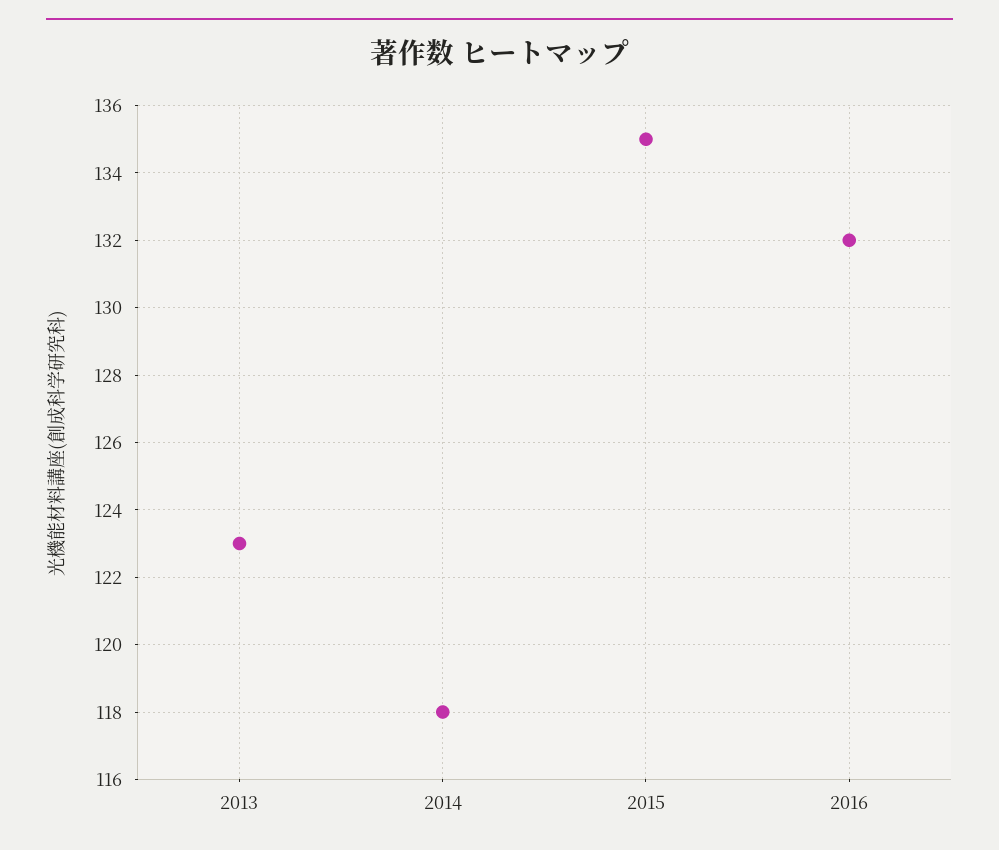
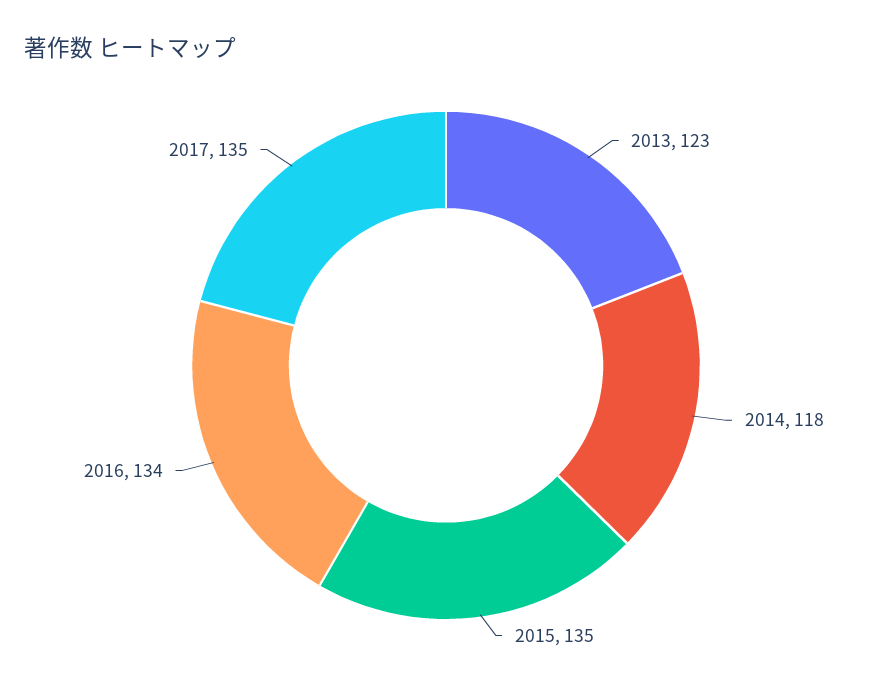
2016: 132 -> 134
2017: none -> 135

